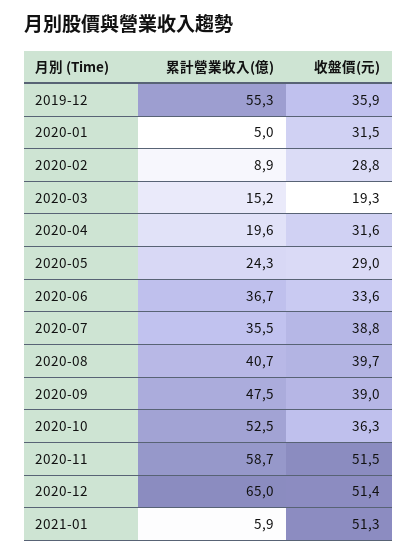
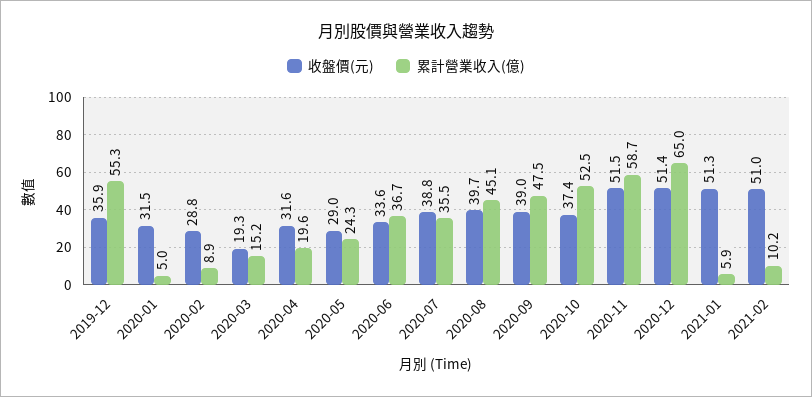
累計營業收入(億), 2020-08: 40.7 -> 45.1
收盤價(元), 2020-10: 36.3 -> 37.4
收盤價(元), 2021-02: none -> 51
累計營業收入(億), 2021-02: none -> 10.2

